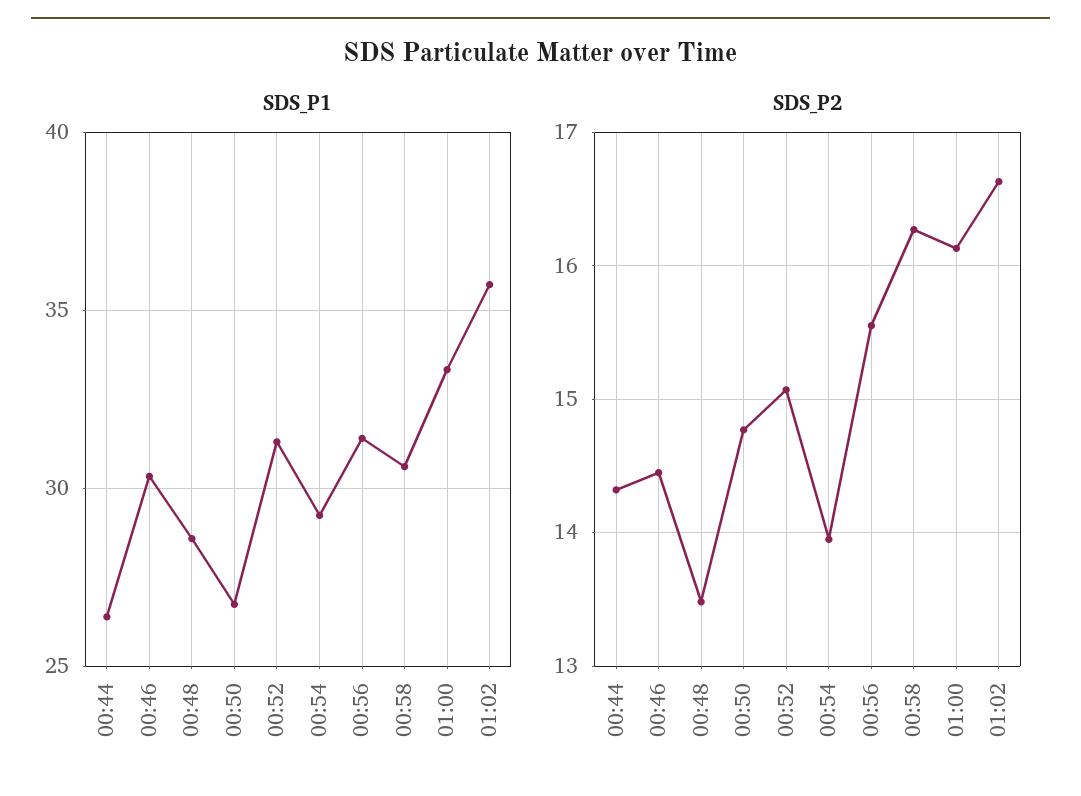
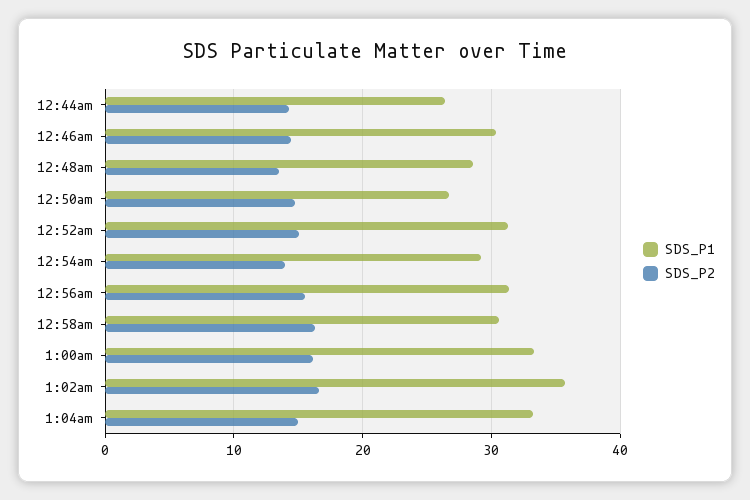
SDS_P1, 1:04am: none -> 33
SDS_P2, 1:04am: none -> 15

